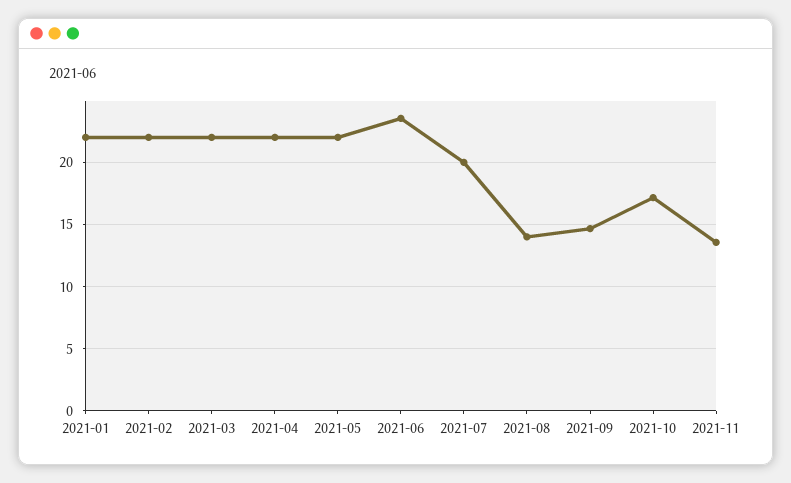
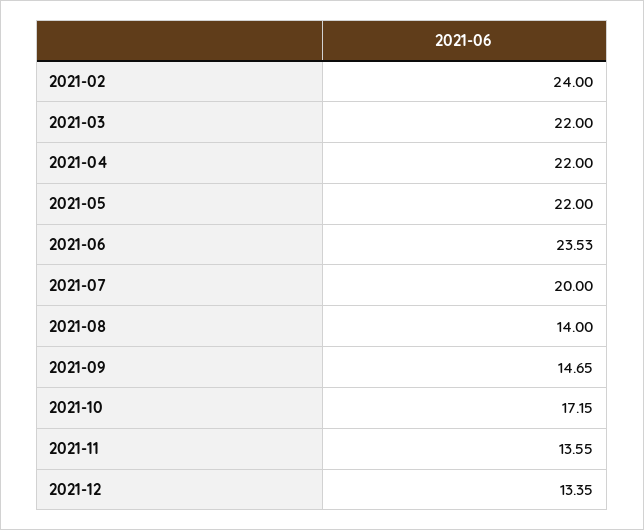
2021-01: 22 -> none
2021-02: 22 -> 24
2021-12: none -> 13.35

